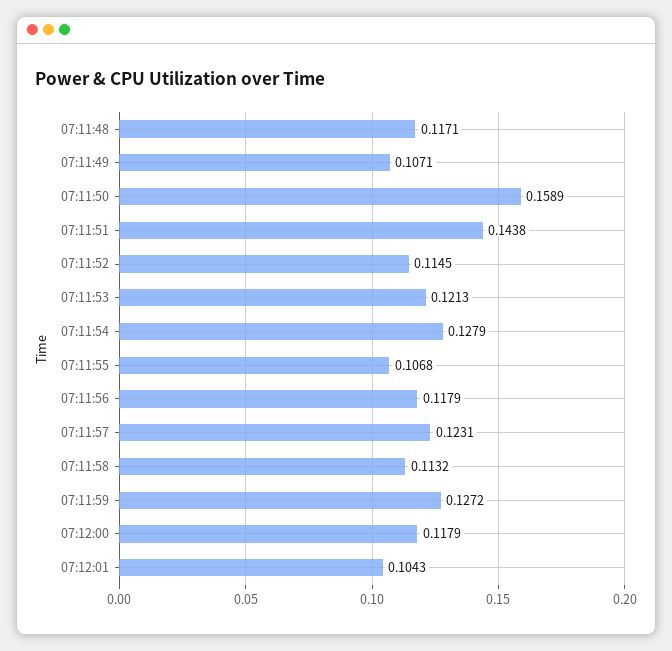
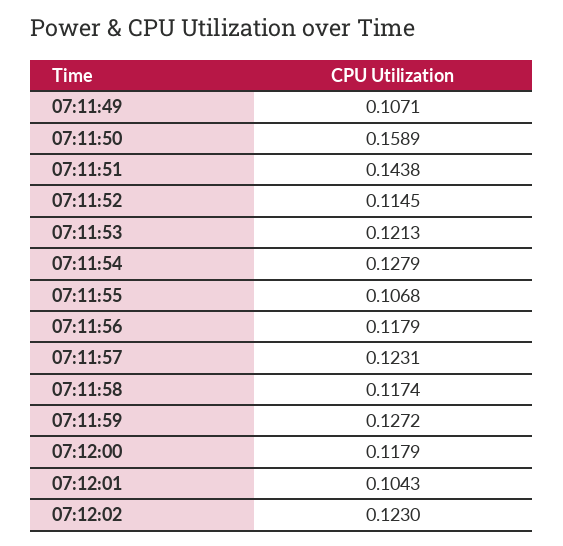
07:11:48: 0.1171 -> none
07:11:58: 0.1132 -> 0.1174
07:12:02: none -> 0.123

